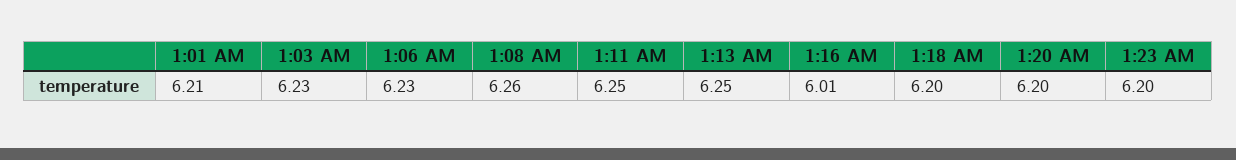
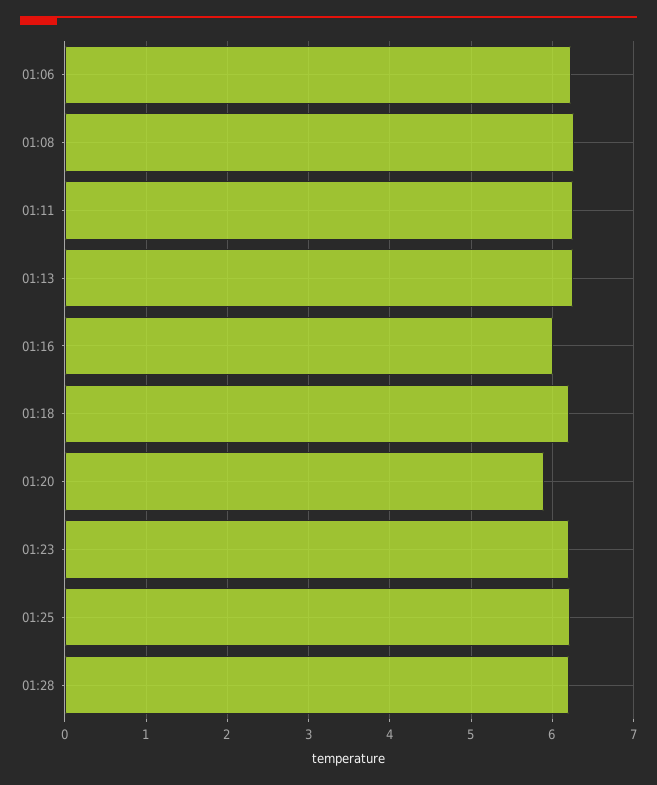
1:01 AM: 6.21 -> none
1:03 AM: 6.23 -> none
1:20 AM: 6.2 -> 5.9
01:25: none -> 6.2
01:28: none -> 6.2

